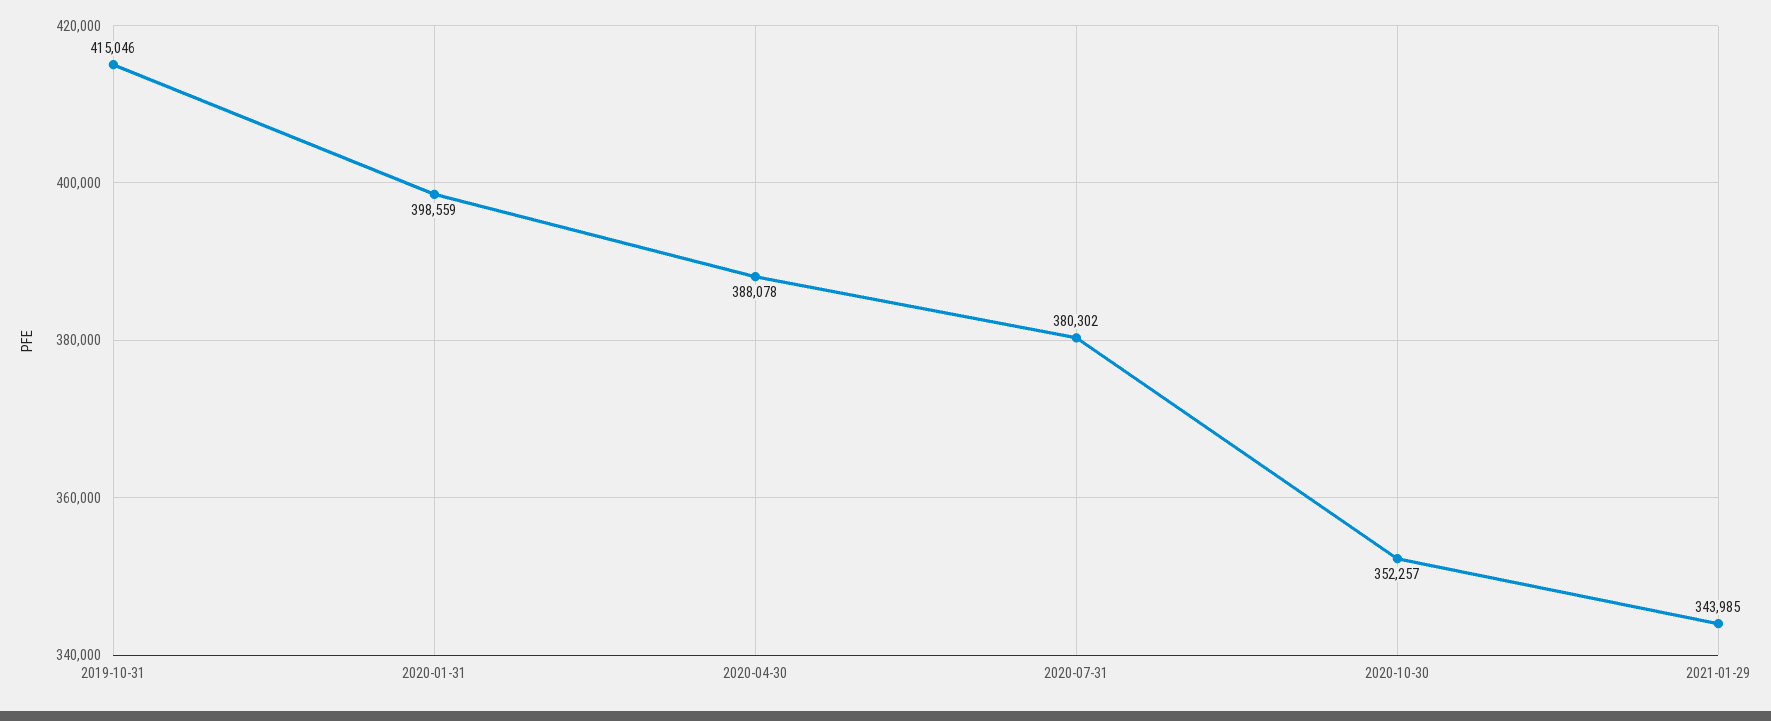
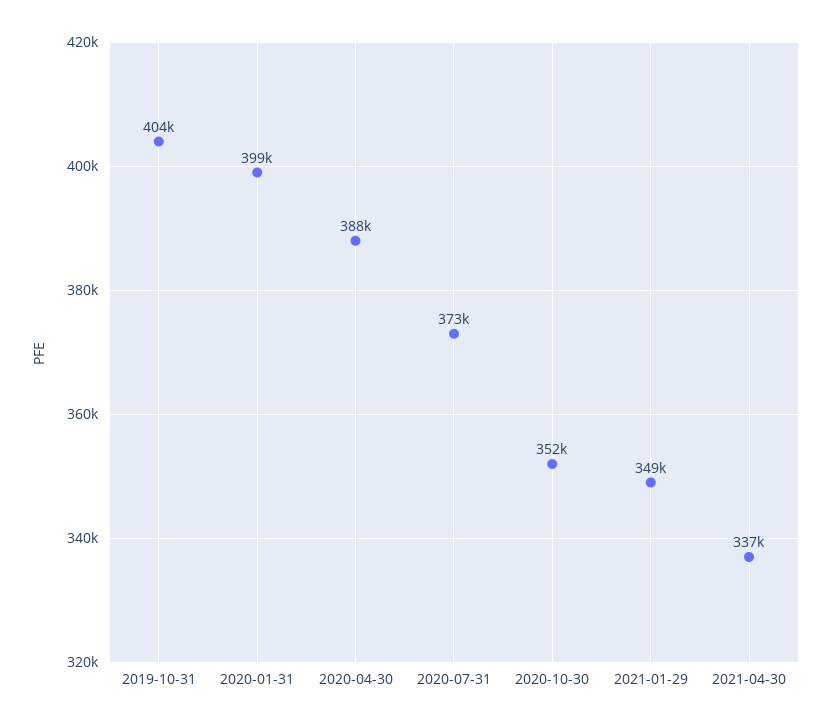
2019-10-31: 415046 -> 404000
2020-07-31: 380302 -> 373000
2021-01-29: 343985 -> 349000
2021-04-30: none -> 337000

